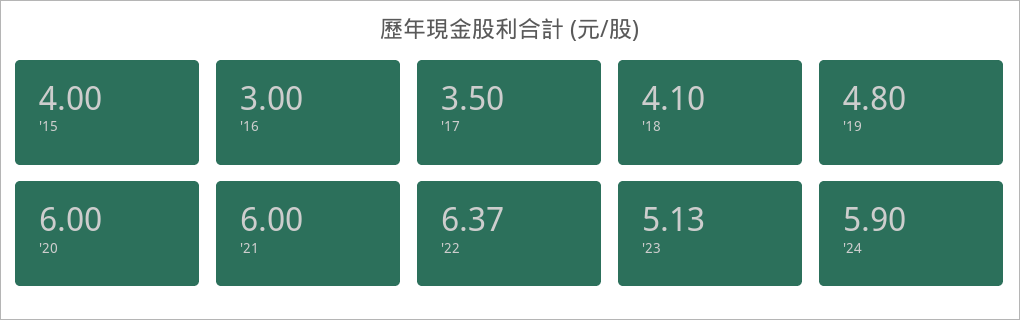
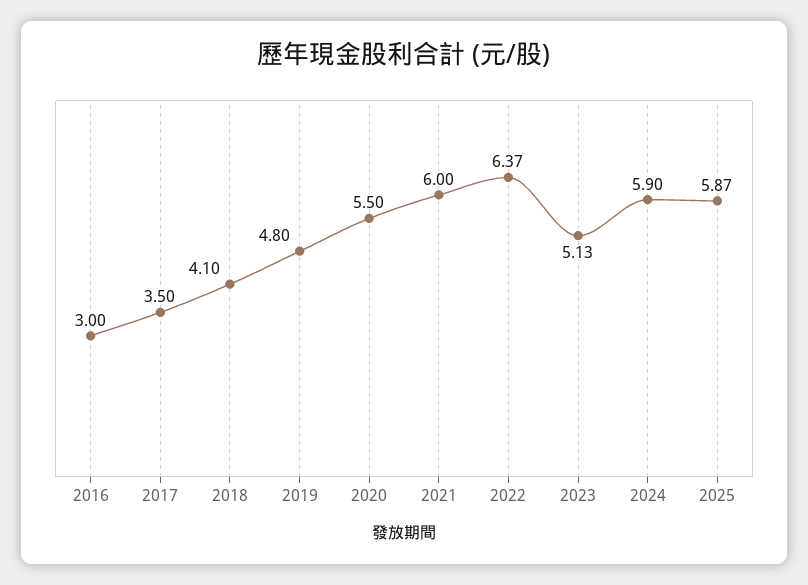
'15: 4 -> none
'20: 6 -> 5.5
2025: none -> 5.87

